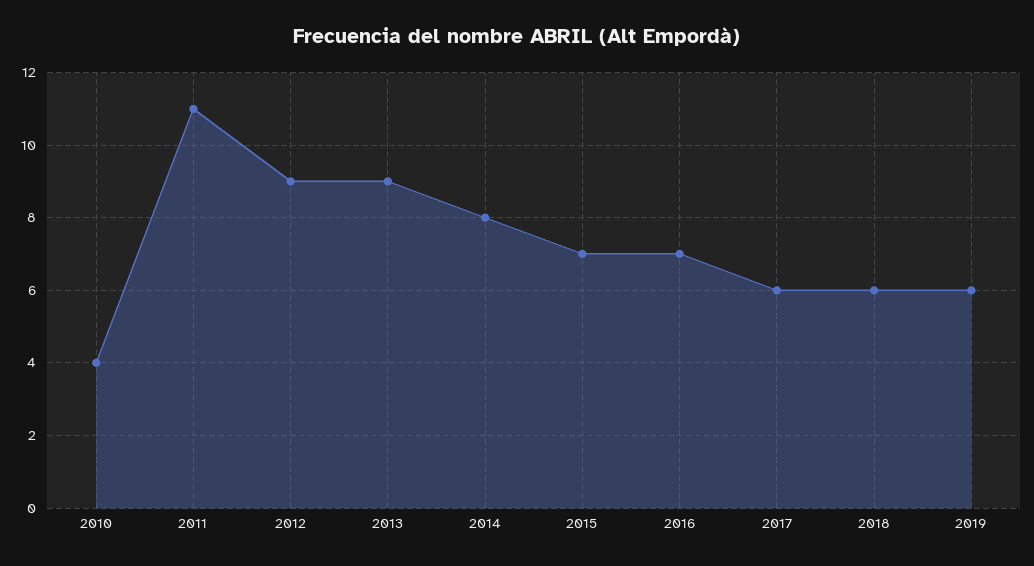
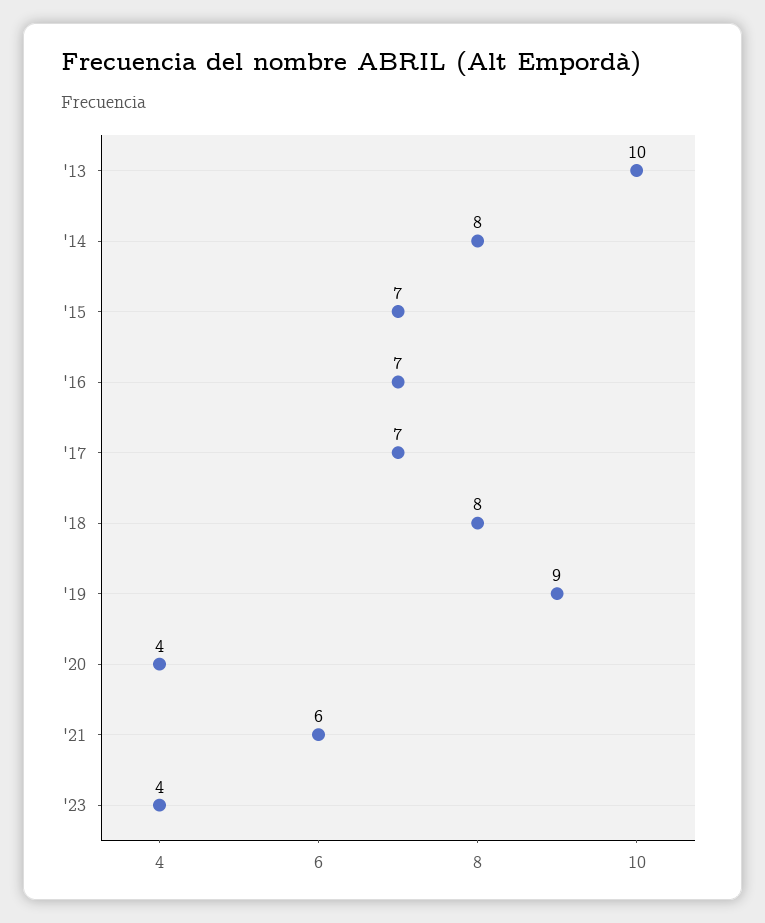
2010: 4 -> none
2011: 11 -> none
2012: 9 -> none
2013: 9 -> 10
2017: 6 -> 7
2018: 6 -> 8
2019: 6 -> 9
'20: none -> 4
'21: none -> 6
'23: none -> 4

